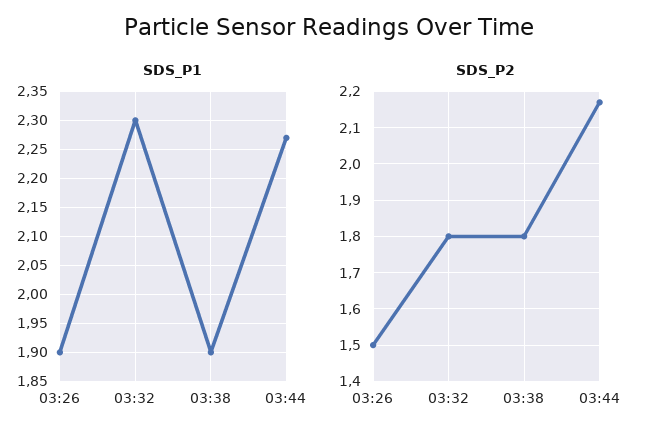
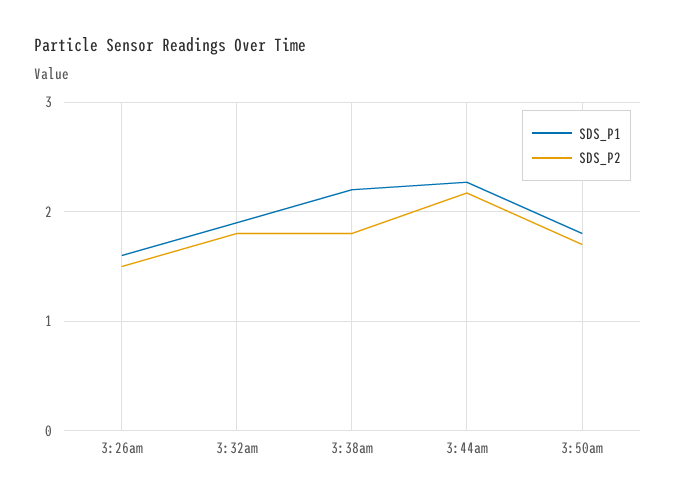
SDS_P1, 03:26: 1.9 -> 1.6
SDS_P1, 03:32: 2.3 -> 1.9
SDS_P1, 03:38: 1.9 -> 2.2
SDS_P1, 3:50am: none -> 1.8
SDS_P2, 3:50am: none -> 1.7

